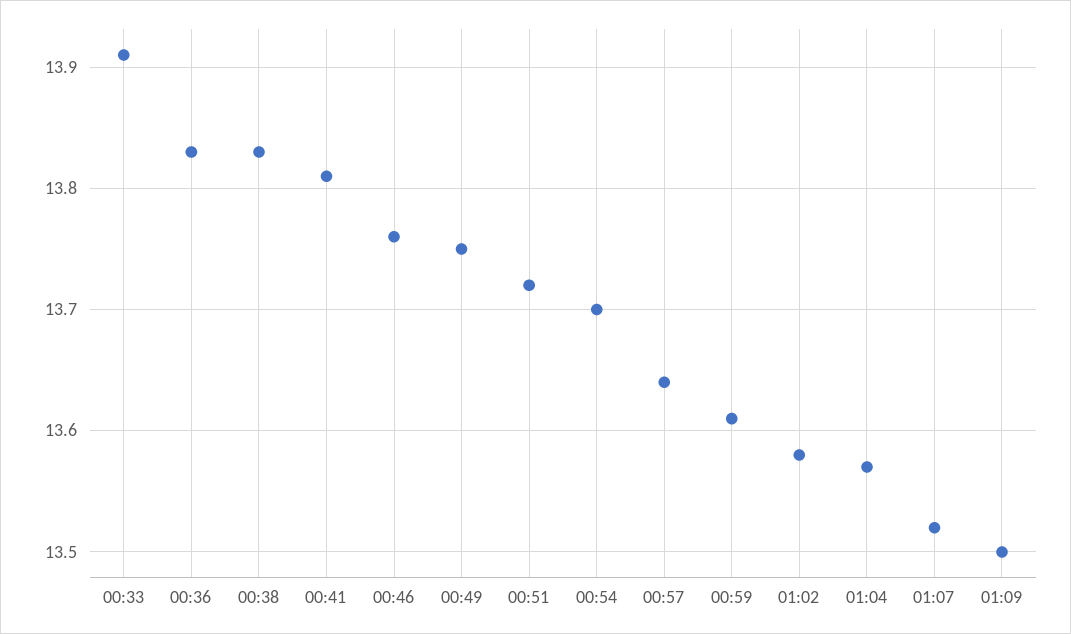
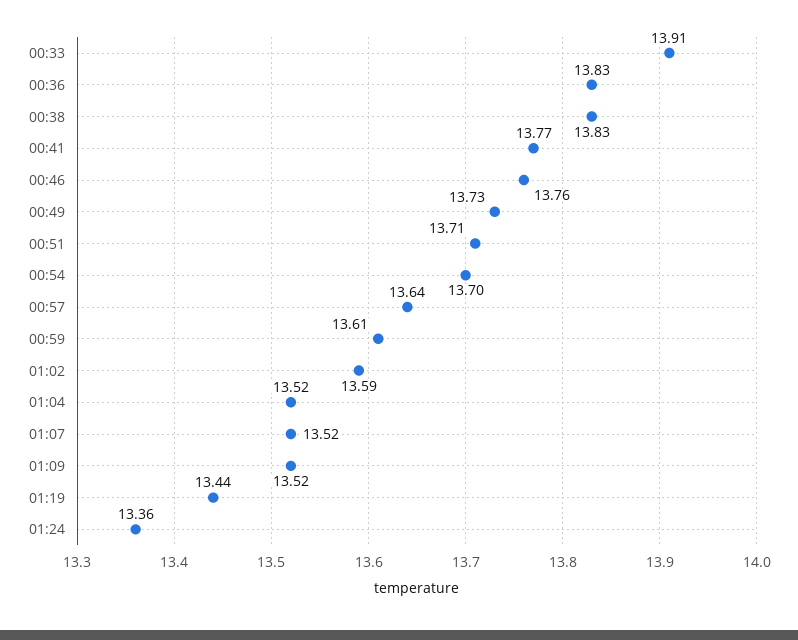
00:41: 13.81 -> 13.77
00:49: 13.75 -> 13.73
00:51: 13.72 -> 13.71
01:02: 13.58 -> 13.59
01:04: 13.57 -> 13.52
01:09: 13.5 -> 13.52
01:19: none -> 13.44
01:24: none -> 13.36

